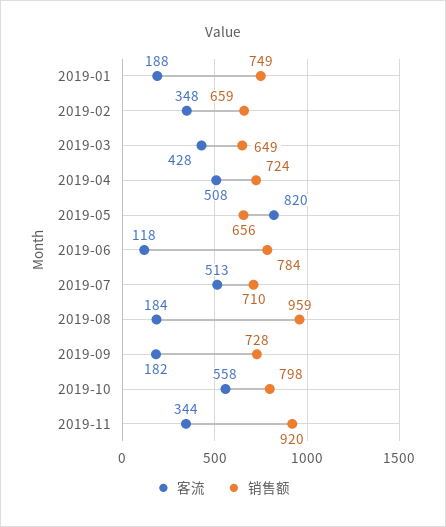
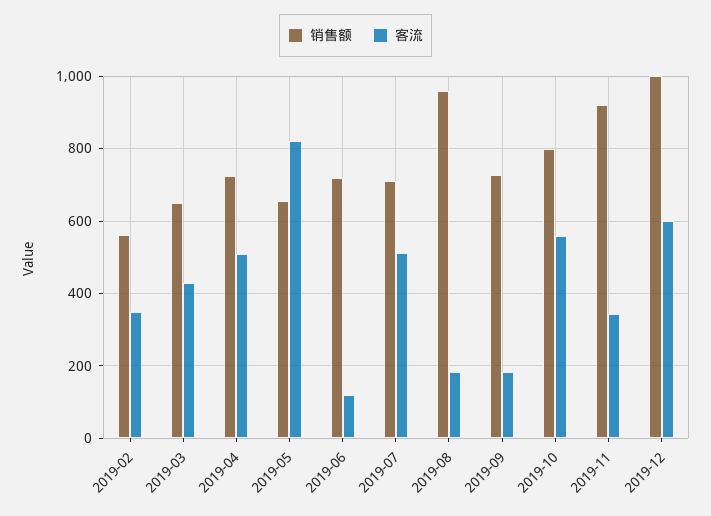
客流, 2019-01: 188 -> none
销售额, 2019-01: 749 -> none
销售额, 2019-02: 659 -> 560
销售额, 2019-06: 784 -> 720
销售额, 2019-12: none -> 1000
客流, 2019-12: none -> 600

